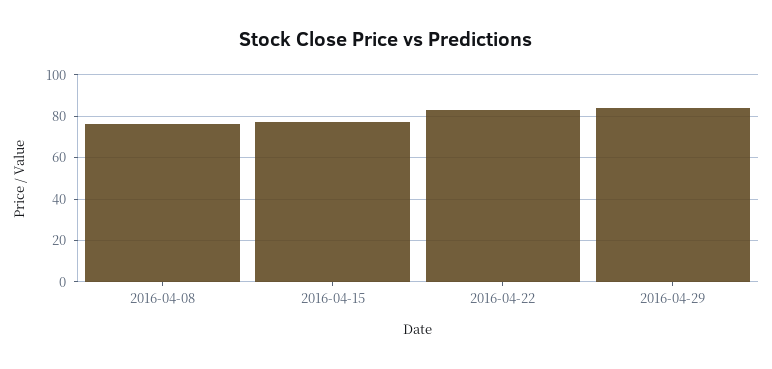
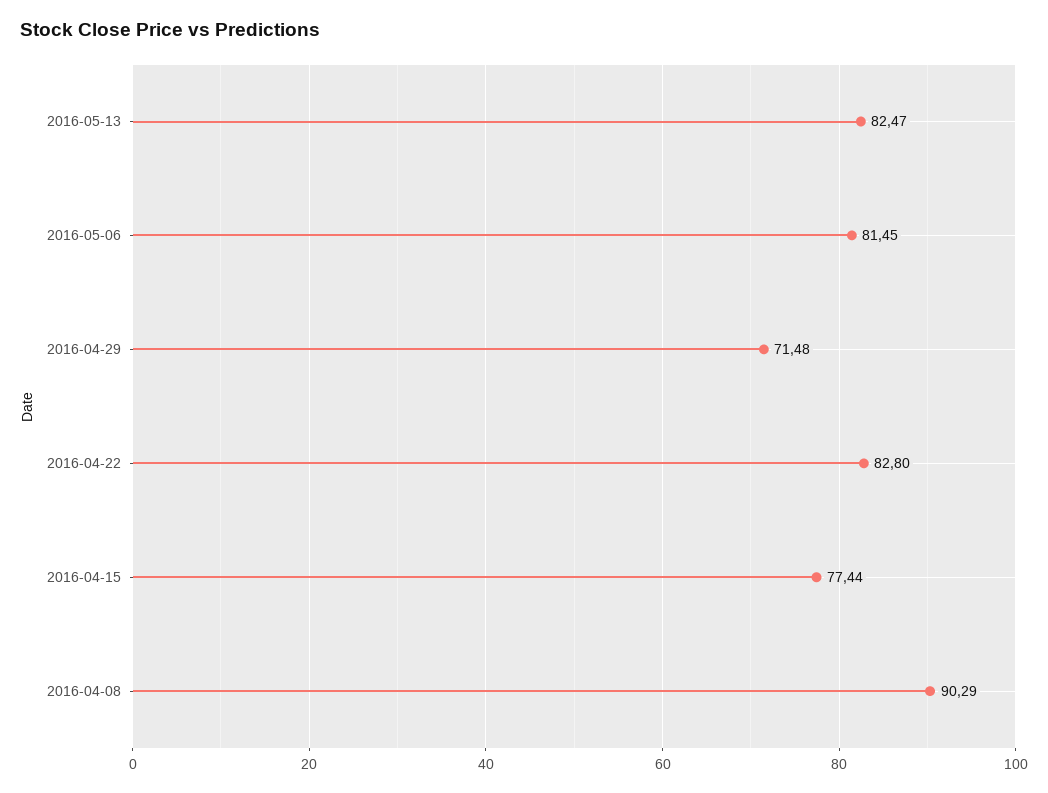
2016-04-08: 75 -> 90.29
2016-04-29: 85 -> 71.48
2016-05-13: none -> 82.47
2016-05-06: none -> 81.45

